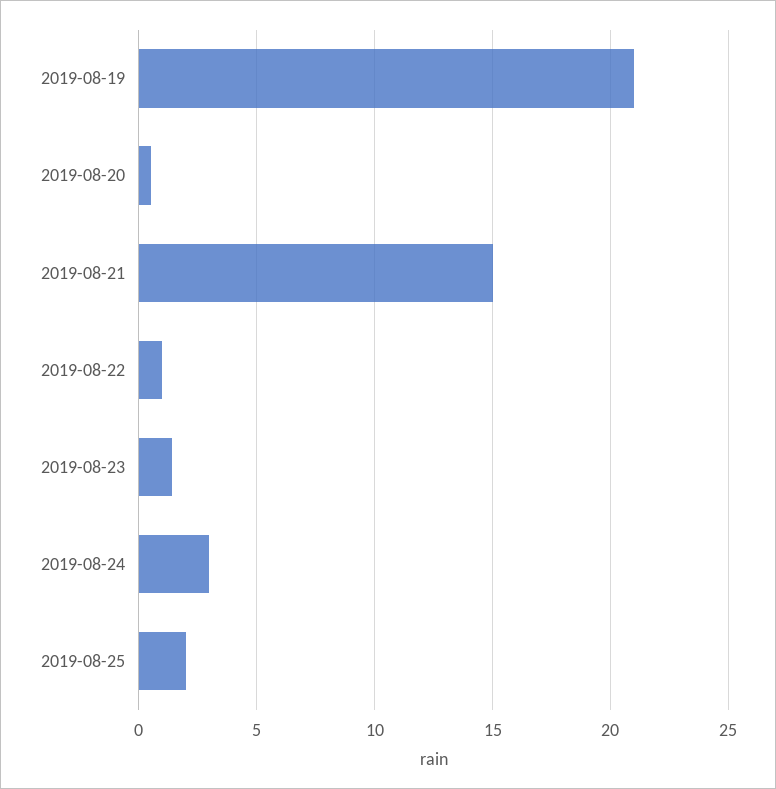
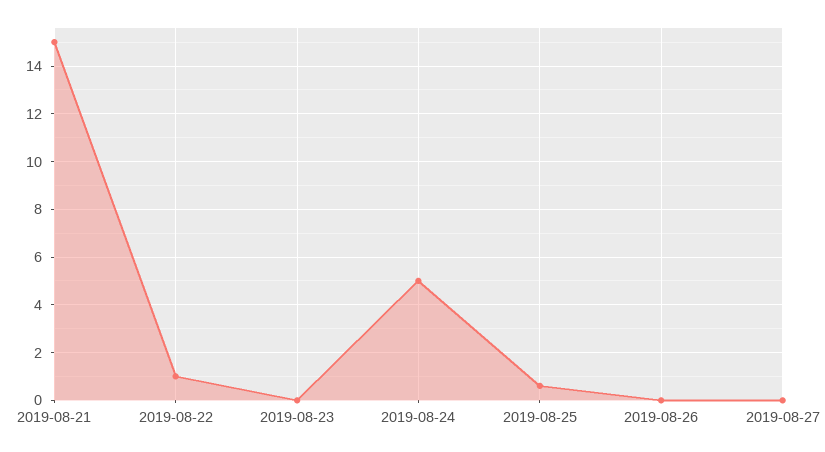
2019-08-19: 21 -> none
2019-08-20: 0.5 -> none
2019-08-23: 1.5 -> 0
2019-08-24: 3 -> 5
2019-08-25: 2 -> 0.5
2019-08-26: none -> 0
2019-08-27: none -> 0

